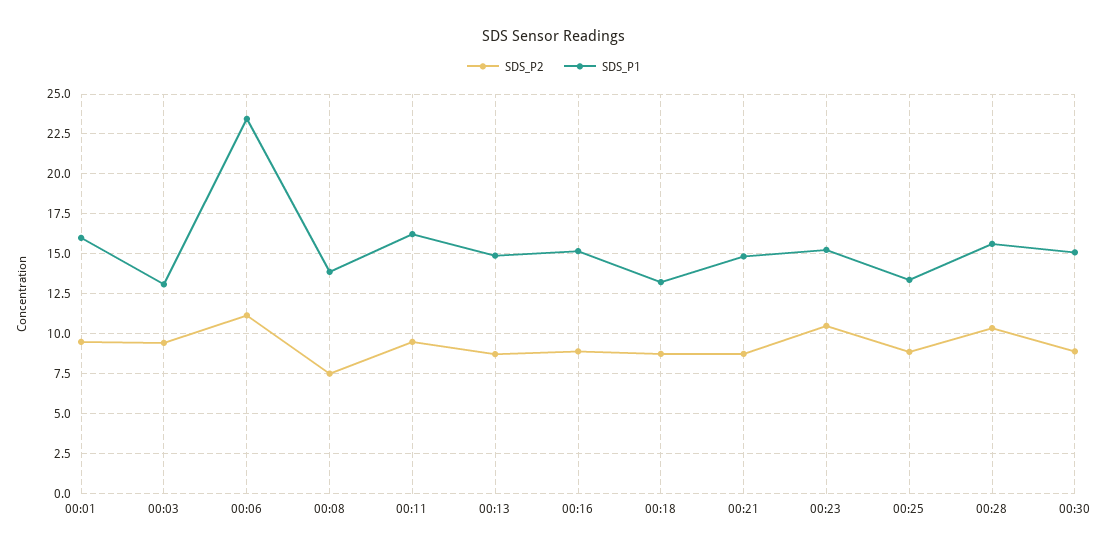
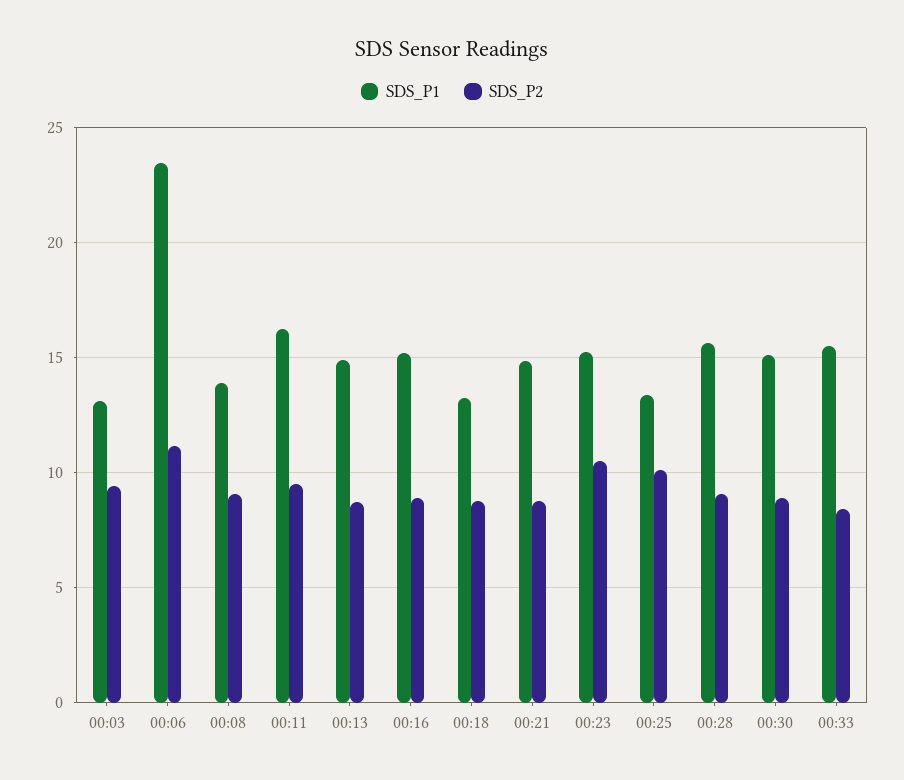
SDS_P2, 00:01: 9.5 -> none
SDS_P1, 00:01: 16 -> none
SDS_P2, 00:08: 7.5 -> 9
SDS_P2, 00:25: 9 -> 10
SDS_P2, 00:28: 10.5 -> 9
SDS_P1, 00:33: none -> 15.5
SDS_P2, 00:33: none -> 8.5

